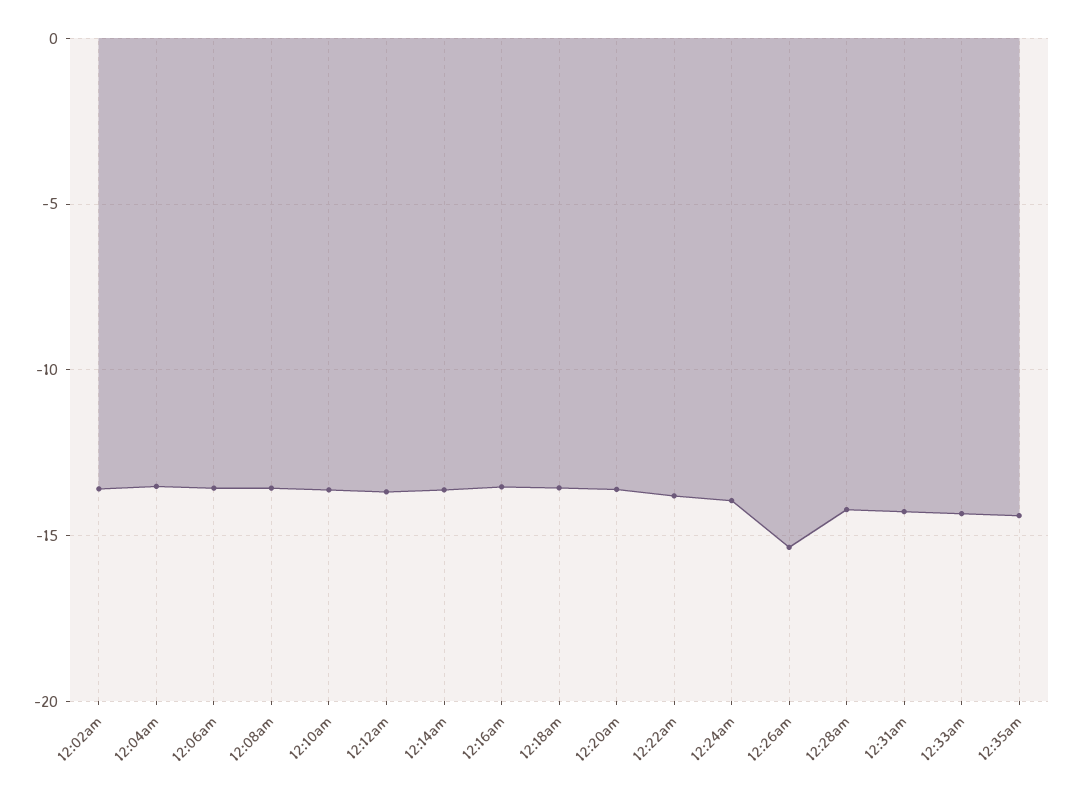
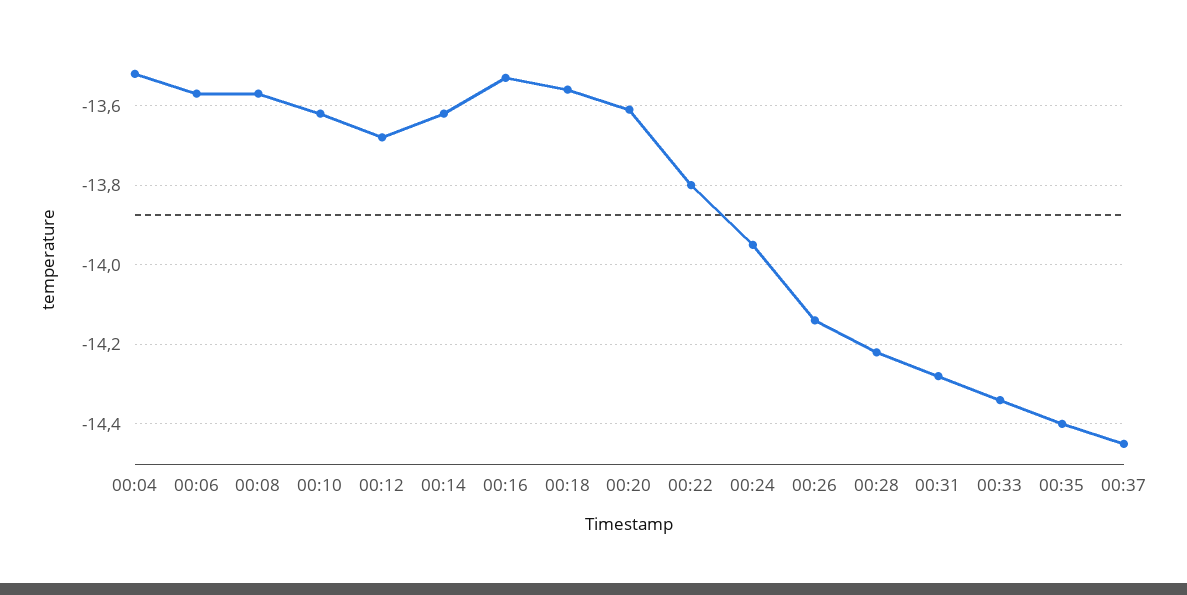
12:02am: -13.5 -> none
12:26am: -15.5 -> -14.15
00:37: none -> -14.45

